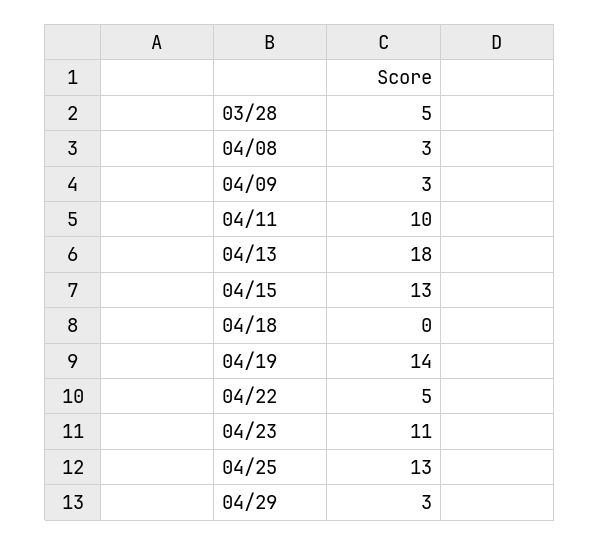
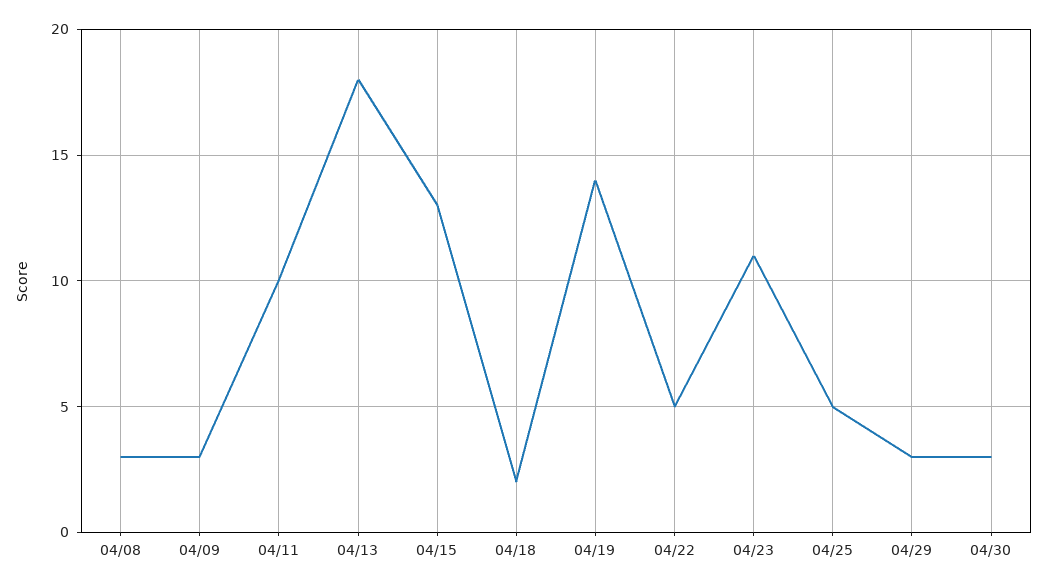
03/28: 5 -> none
04/18: 0 -> 2
04/25: 13 -> 5
04/30: none -> 3

